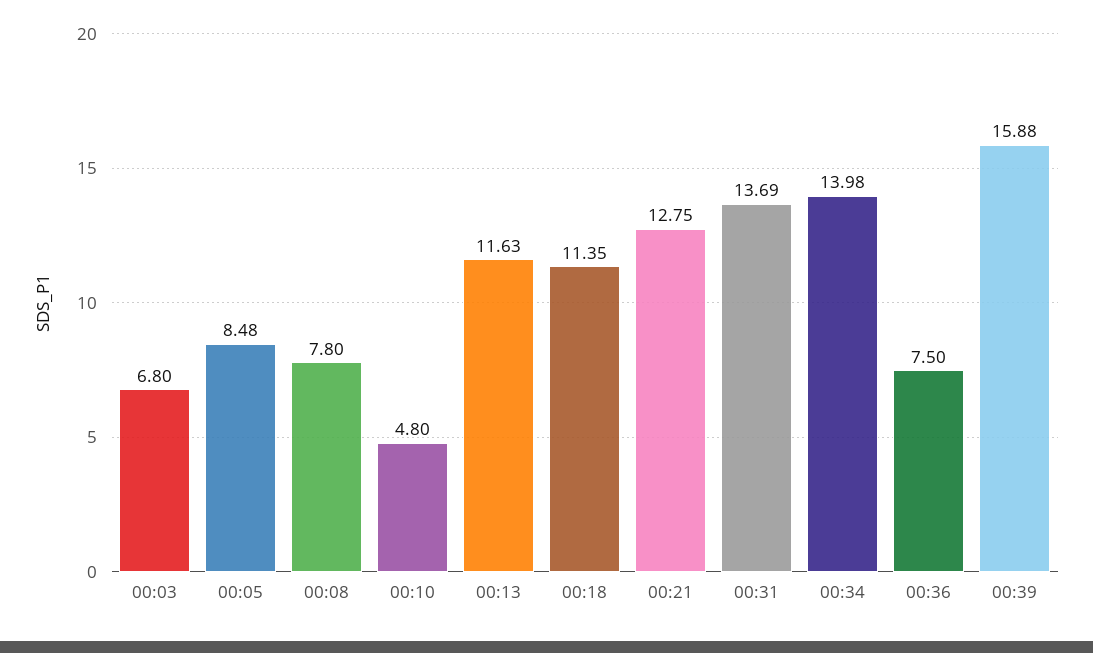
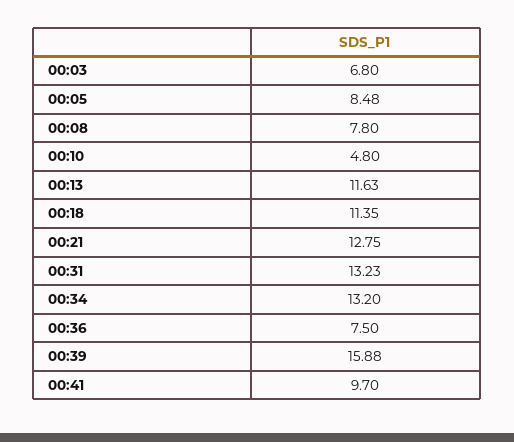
00:31: 13.69 -> 13.23
00:34: 13.98 -> 13.2
00:41: none -> 9.7

